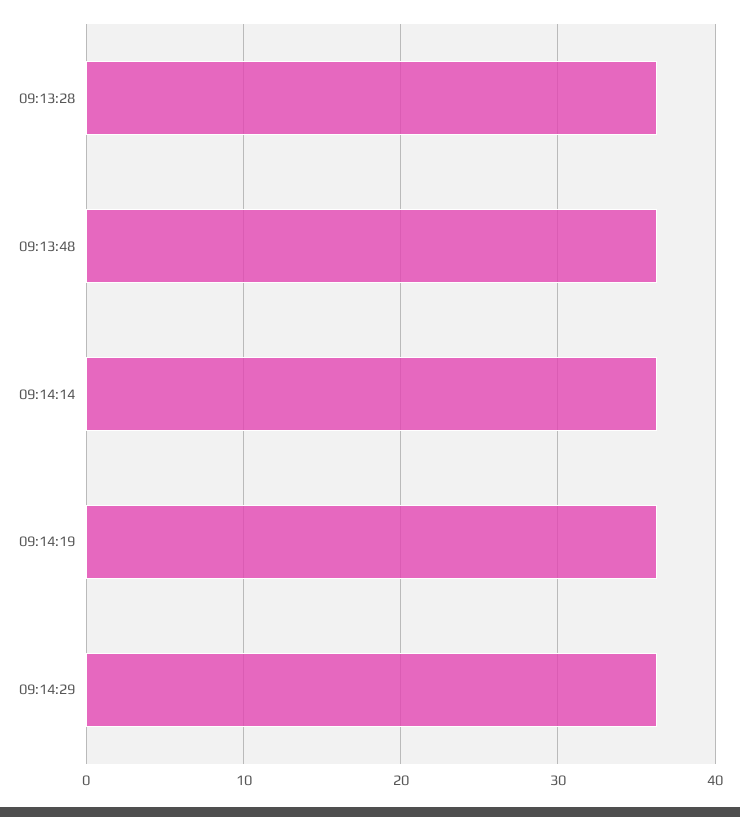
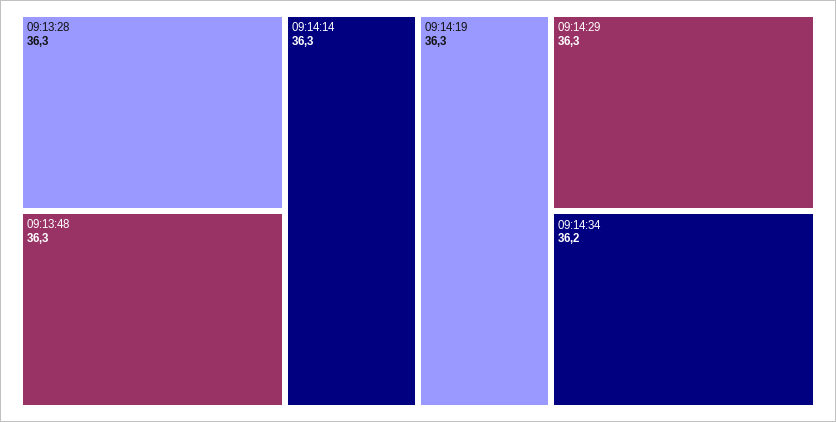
09:14:34: none -> 36.2

